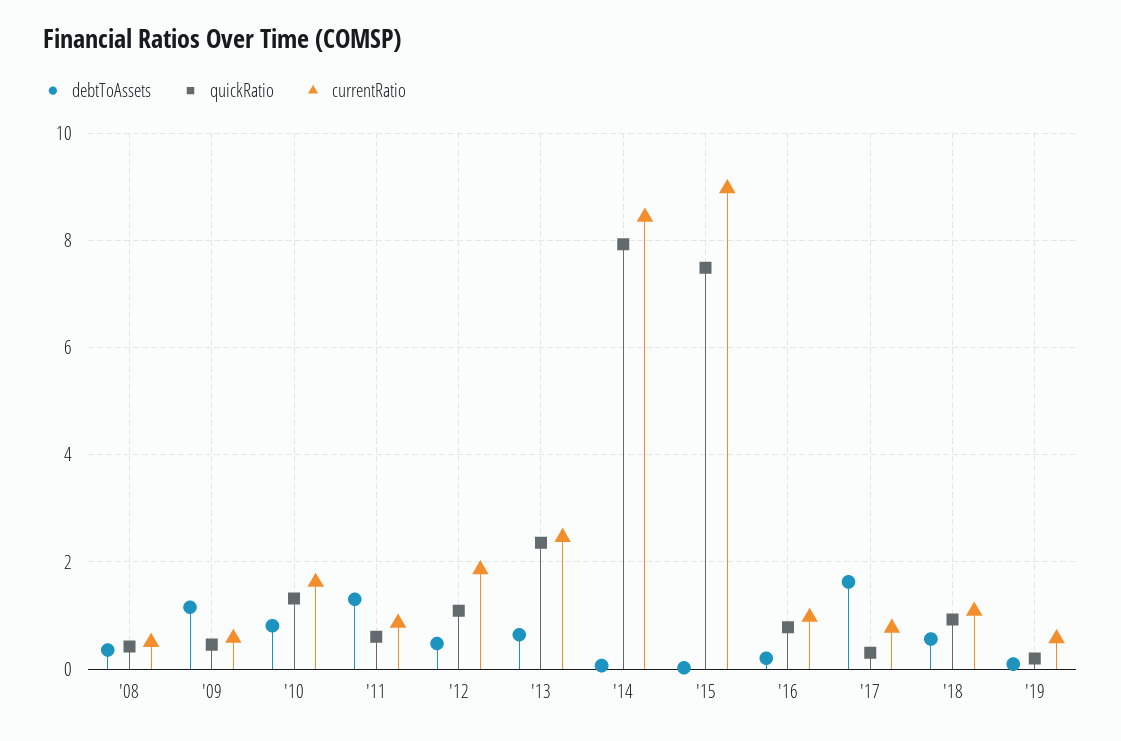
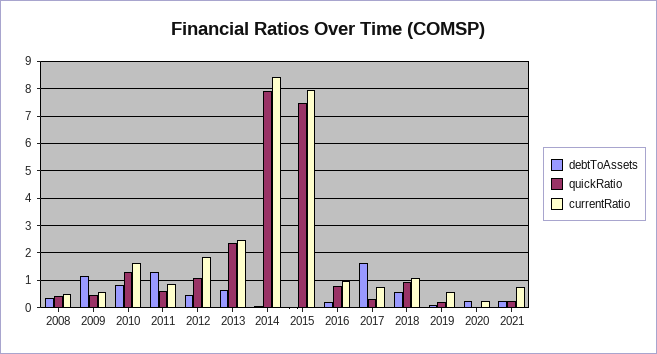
currentRatio, '15: 9 -> 8
debtToAssets, 2020: none -> 0.25
quickRatio, 2020: none -> 0
currentRatio, 2020: none -> 0.25
debtToAssets, 2021: none -> 0.25
quickRatio, 2021: none -> 0.25
currentRatio, 2021: none -> 0.75

